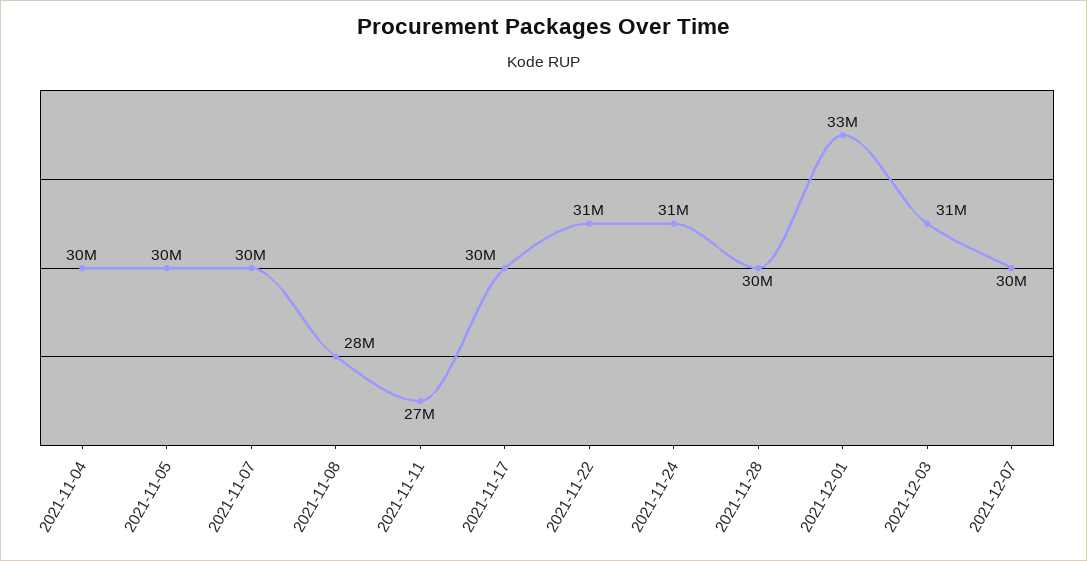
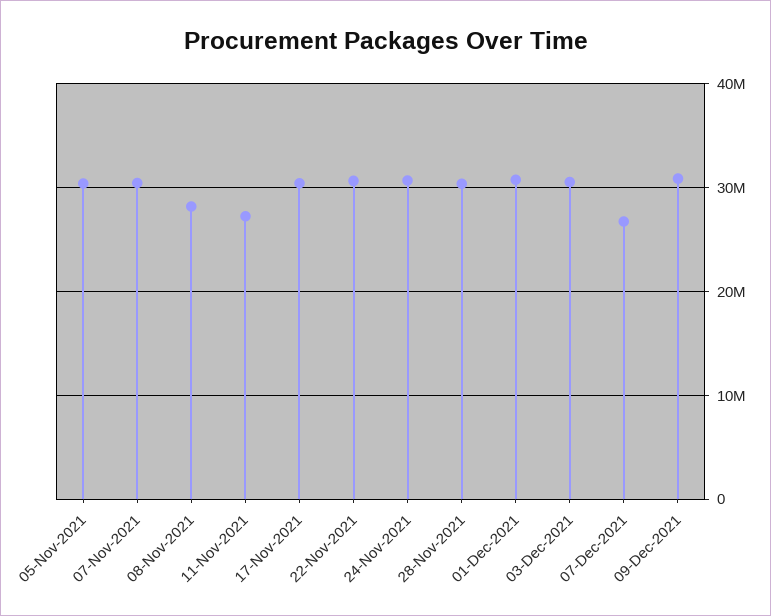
2021-11-04: 30000000 -> none
2021-12-01: 33000000 -> 31000000
2021-12-07: 30000000 -> 27000000
09-Dec-2021: none -> 31000000

